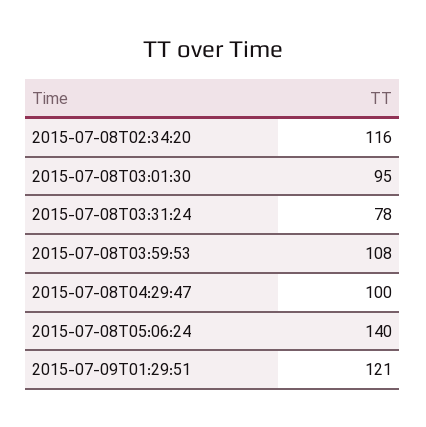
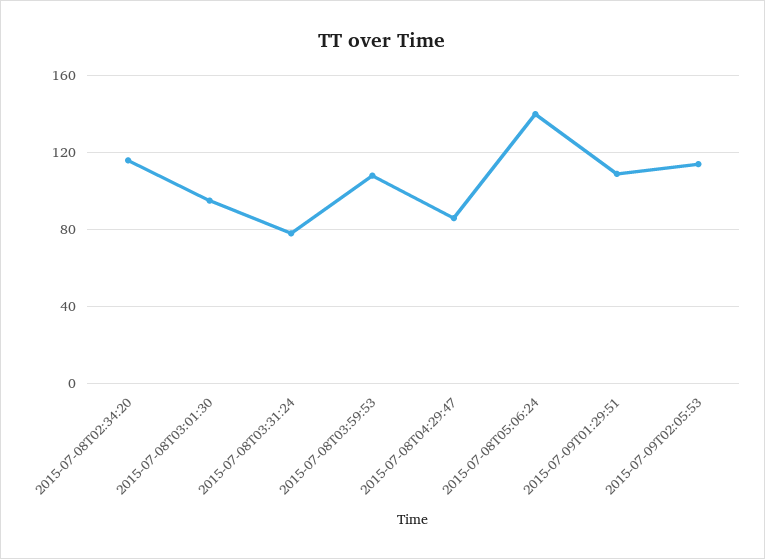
2015-07-08T04:29:47: 100 -> 85
2015-07-09T01:29:51: 121 -> 110
2015-07-09T02:05:53: none -> 115

